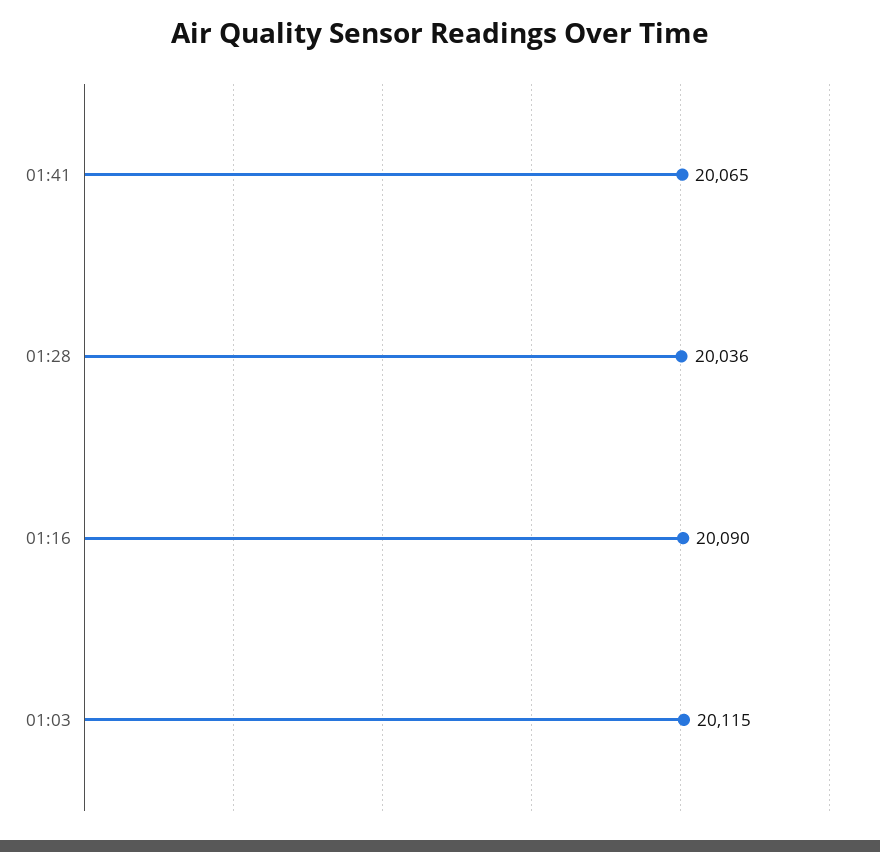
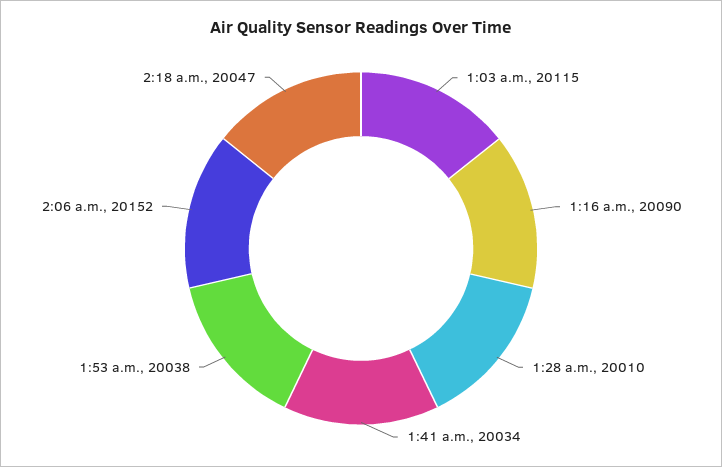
01:41: 20065 -> 20034
01:28: 20036 -> 20010
1:53 a.m.: none -> 20038
2:06 a.m.: none -> 20152
2:18 a.m.: none -> 20047

